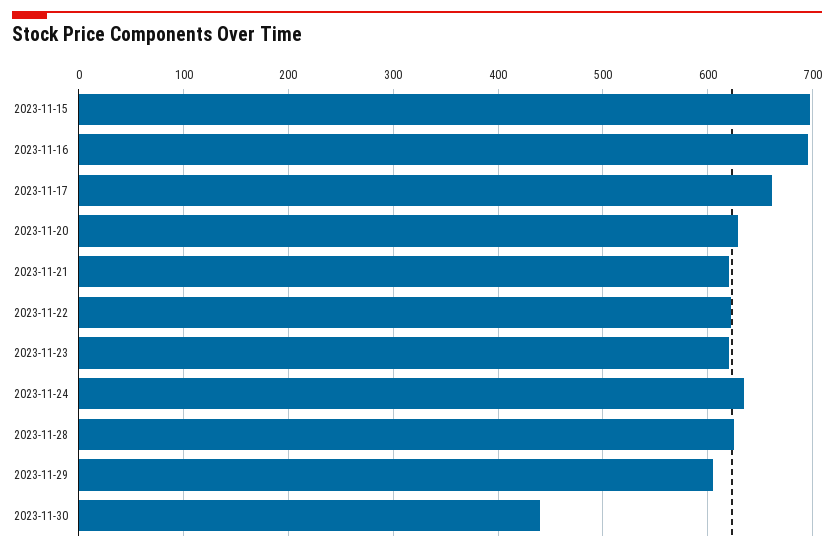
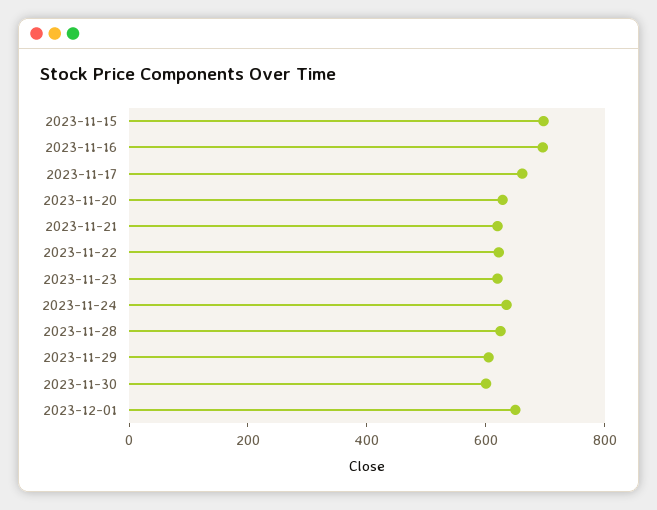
2023-11-30: 440 -> 600
2023-12-01: none -> 650

